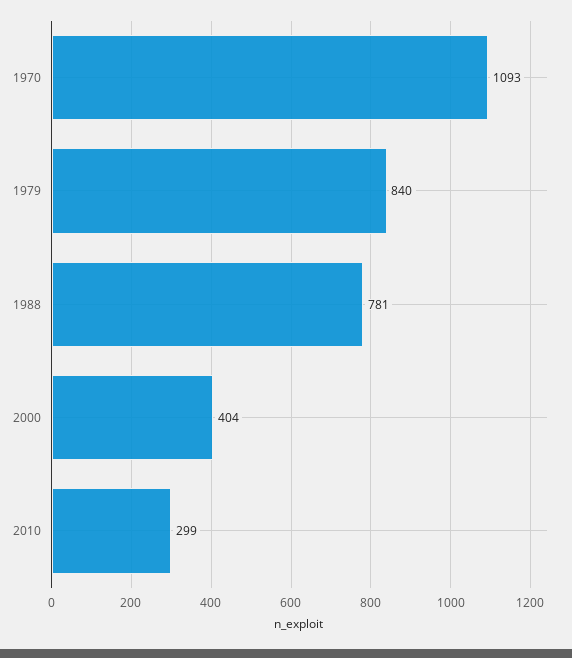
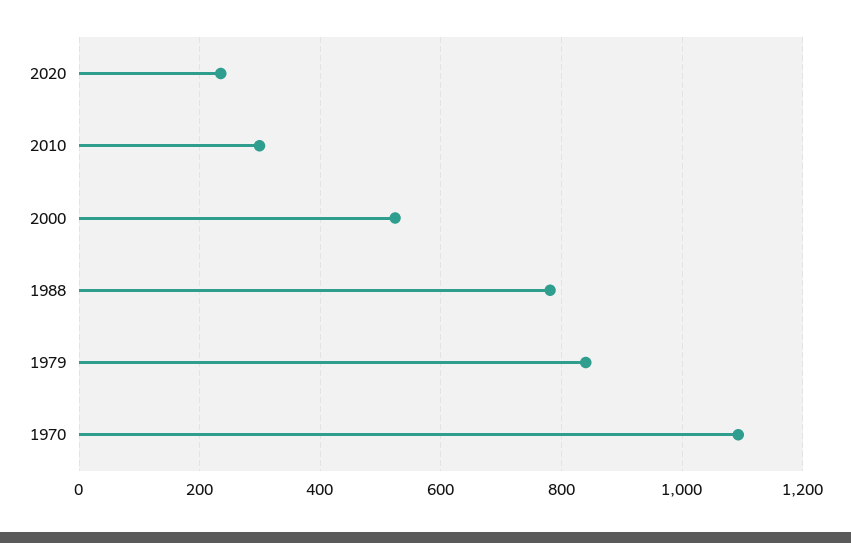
2000: 404 -> 520
2020: none -> 240

